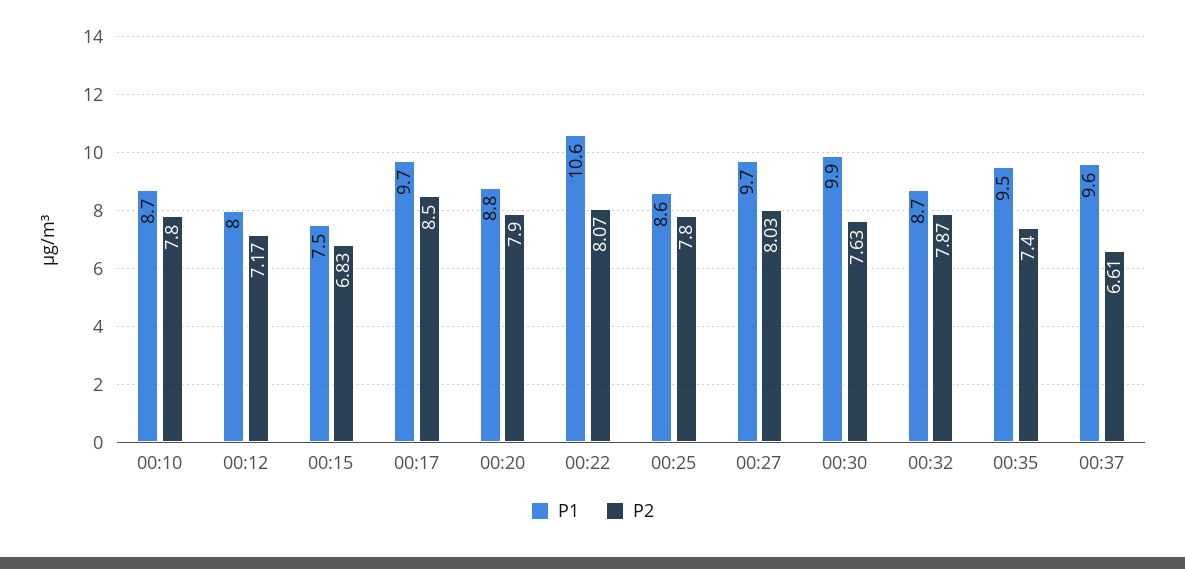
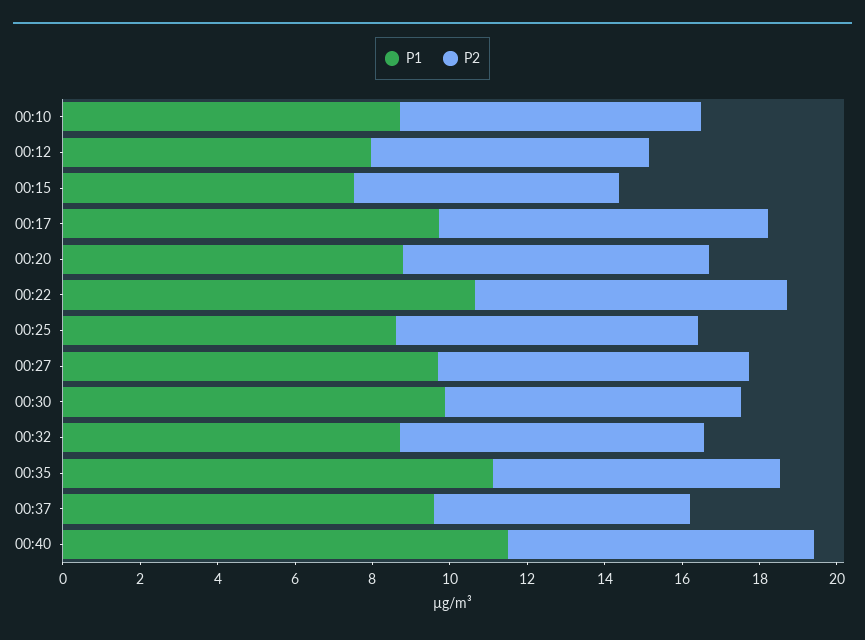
P1, 00:35: 9.5 -> 11
P1, 00:40: none -> 11.5
P2, 00:40: none -> 8

